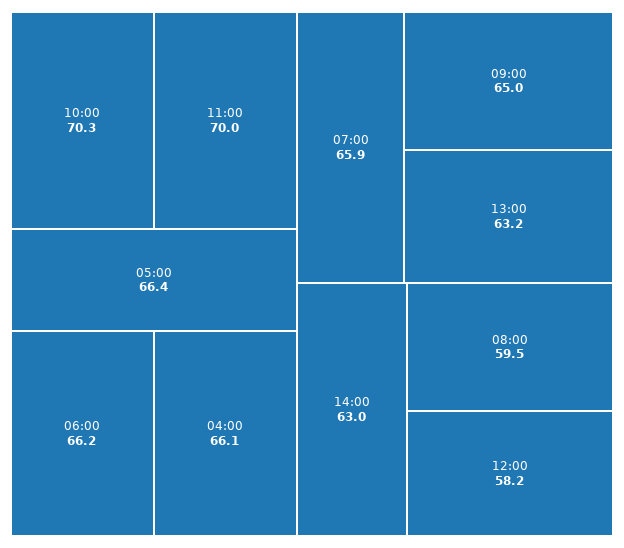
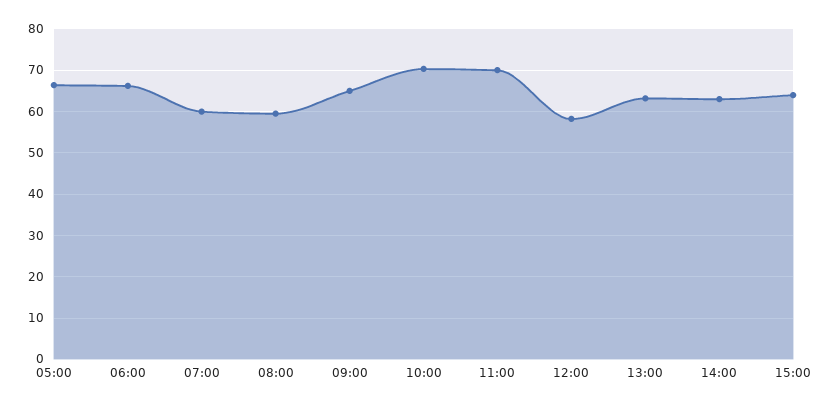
04:00: 66.1 -> none
07:00: 65.9 -> 60
15:00: none -> 64

